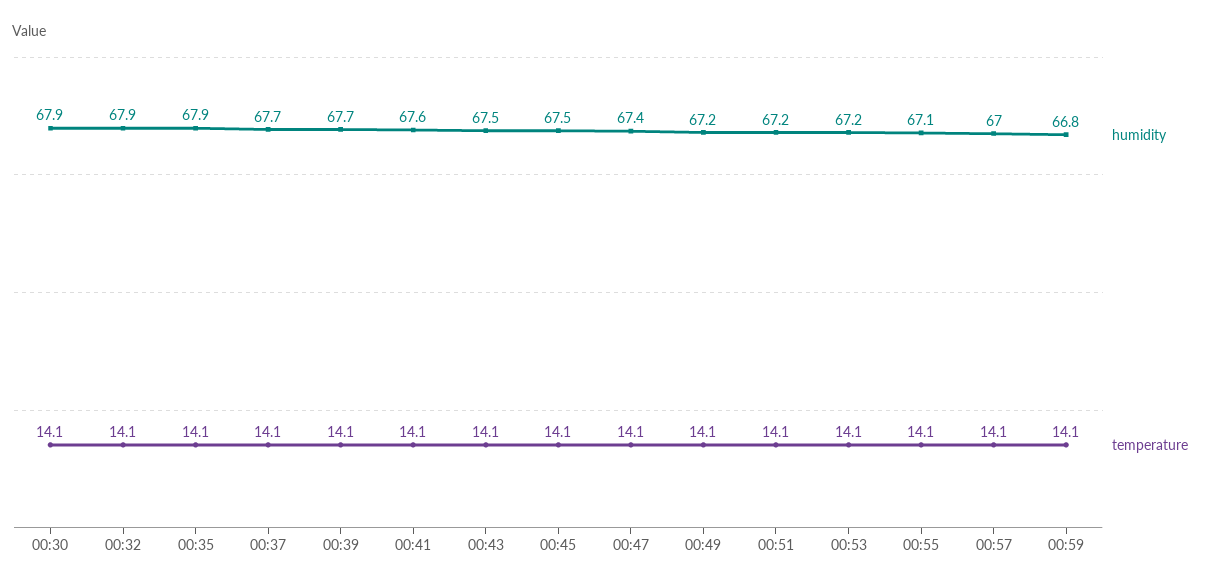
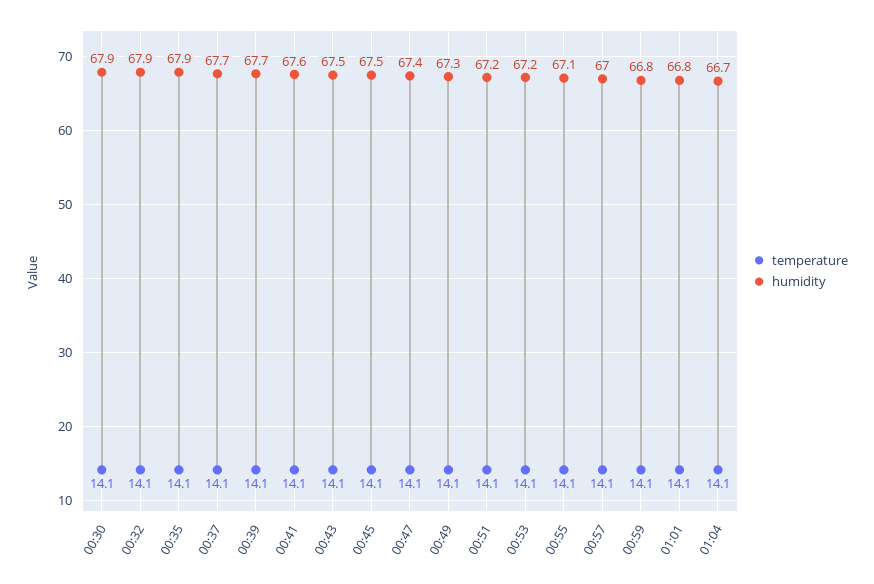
humidity, 00:49: 67.2 -> 67.3
temperature, 01:01: none -> 14.1
humidity, 01:01: none -> 66.8
temperature, 01:04: none -> 14.1
humidity, 01:04: none -> 66.7

